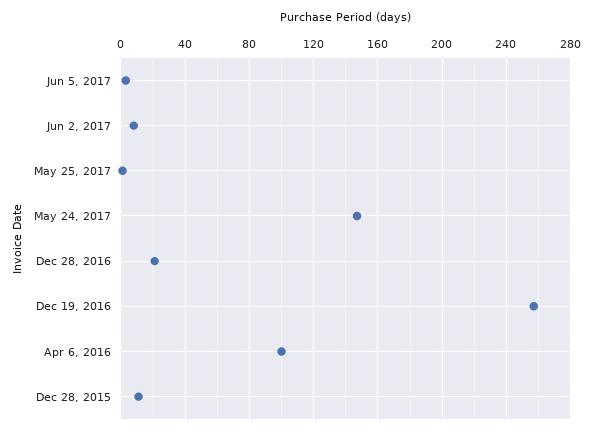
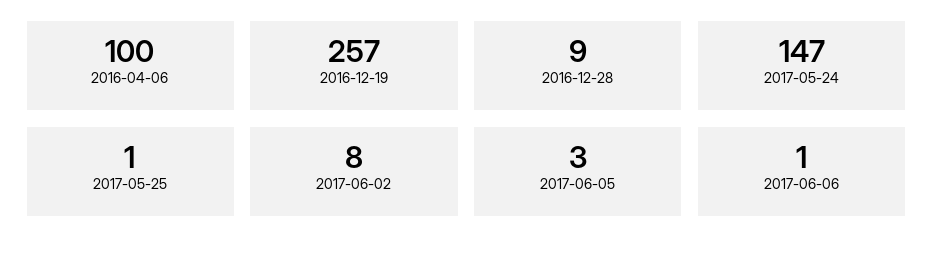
Dec 28, 2016: 20 -> 9
Dec 28, 2015: 10 -> none
2017-06-06: none -> 1

